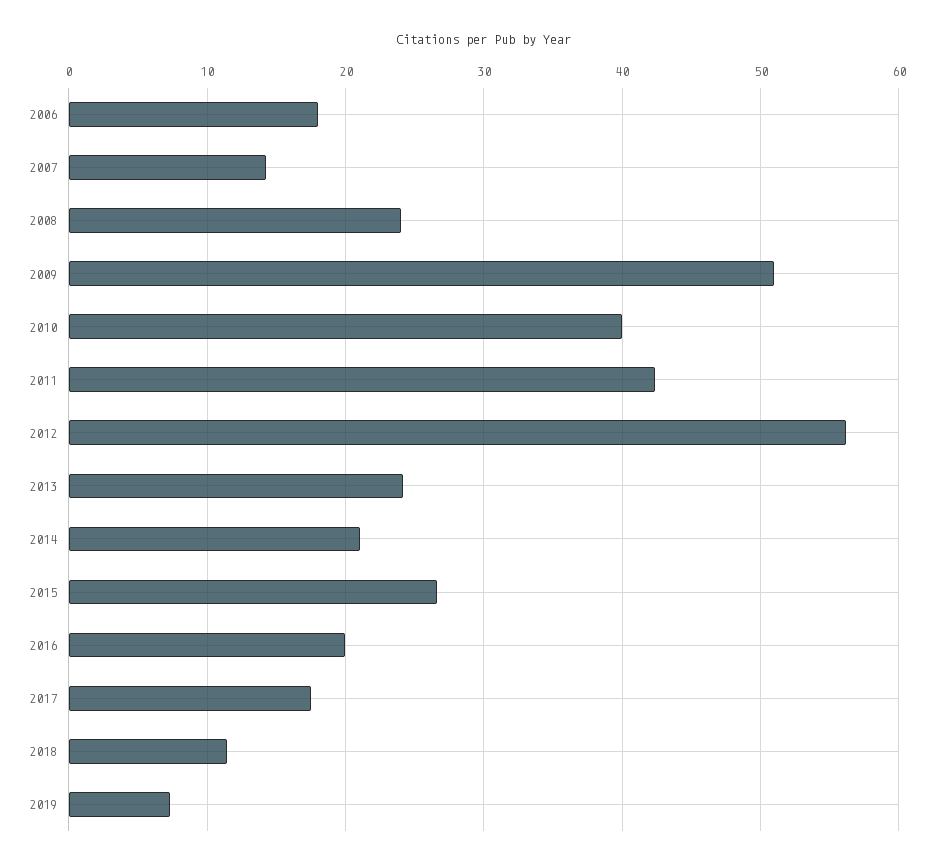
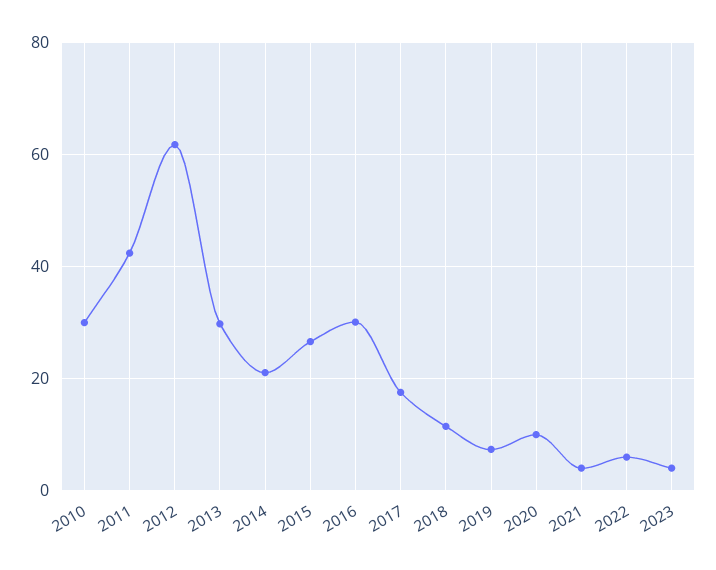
2006: 18 -> none
2007: 14 -> none
2008: 24 -> none
2009: 51 -> none
2010: 40 -> 30
2012: 56 -> 62
2013: 24 -> 30
2016: 20 -> 30
2020: none -> 10
2021: none -> 4
2022: none -> 6
2023: none -> 4

